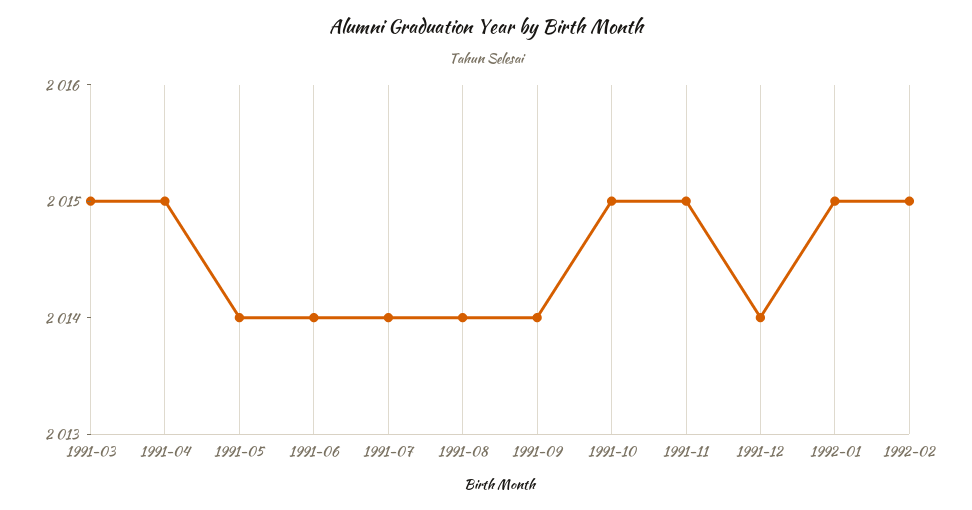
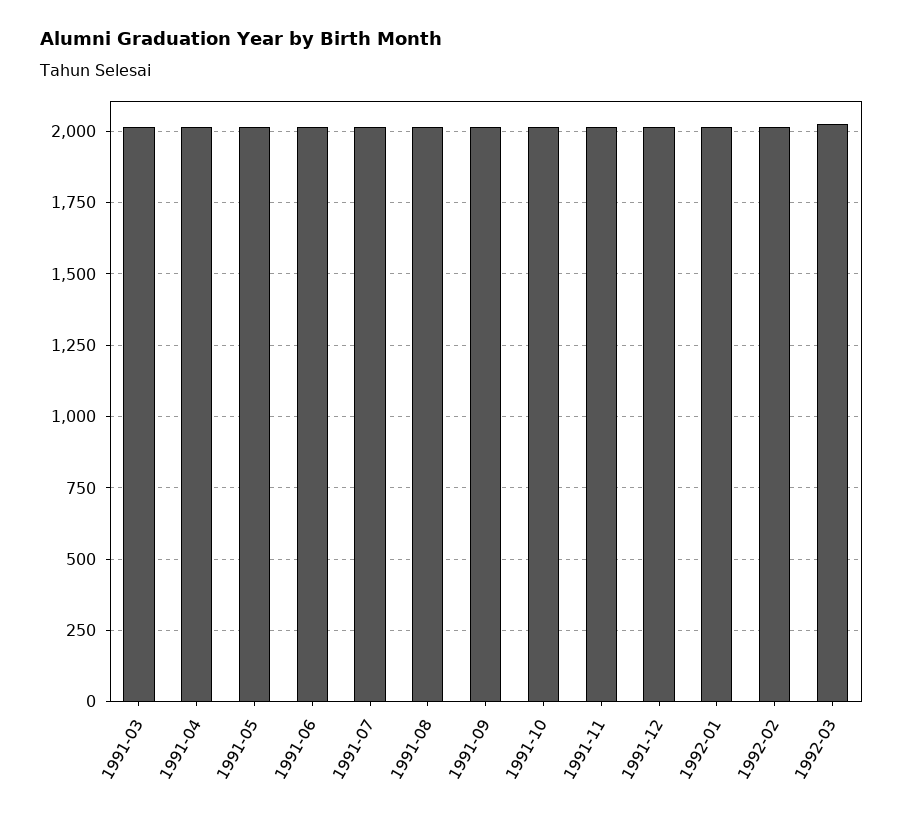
1992-03: none -> 2025

